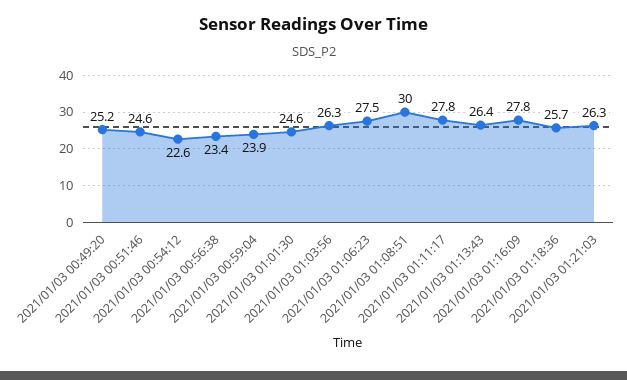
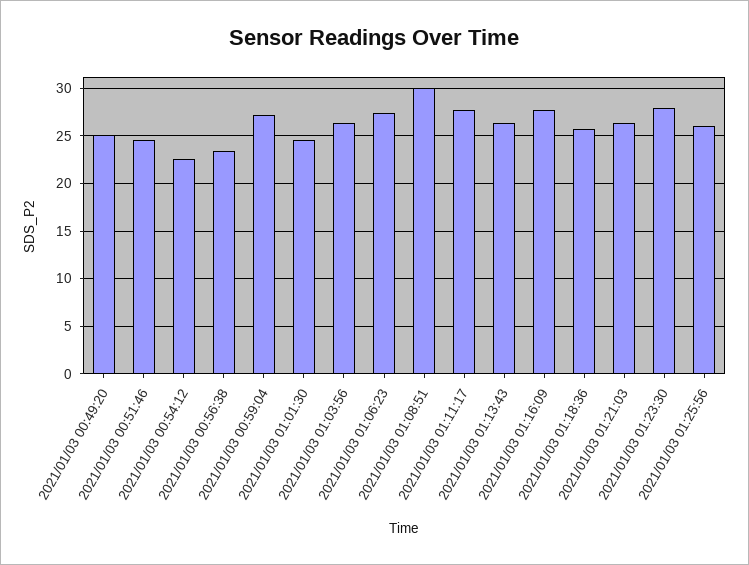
2021/01/03 00:59:04: 23.9 -> 27
2021/01/03 01:23:30: none -> 28
2021/01/03 01:25:56: none -> 26

